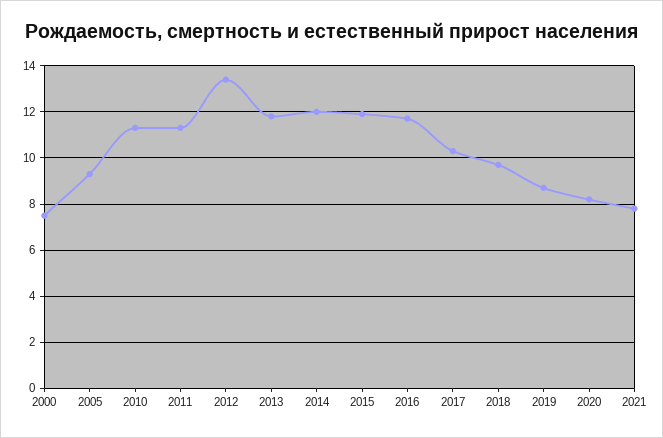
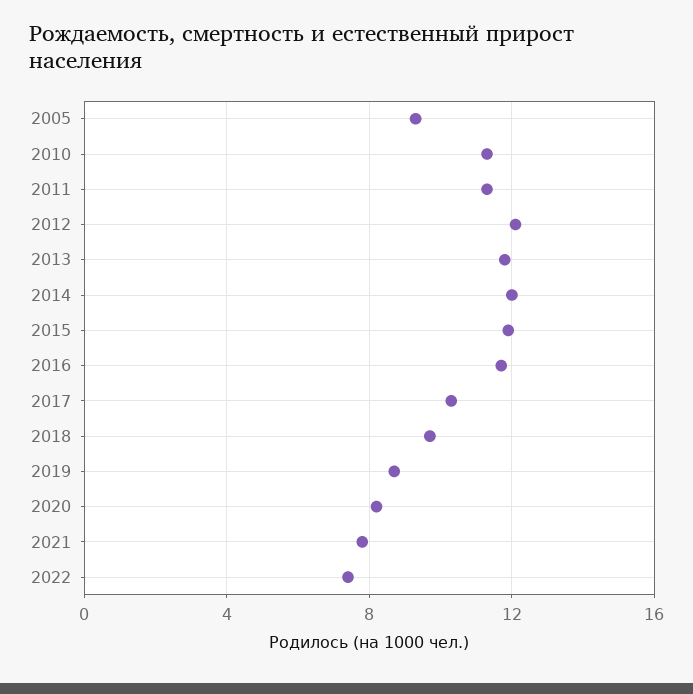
2000: 7.5 -> none
2012: 13.5 -> 12
2022: none -> 7.5

